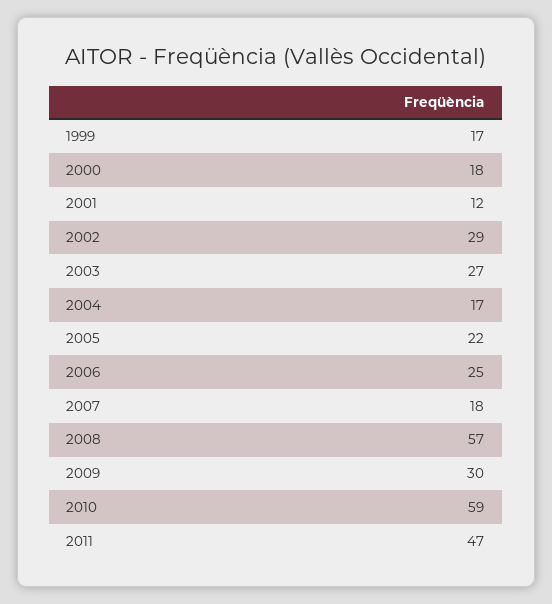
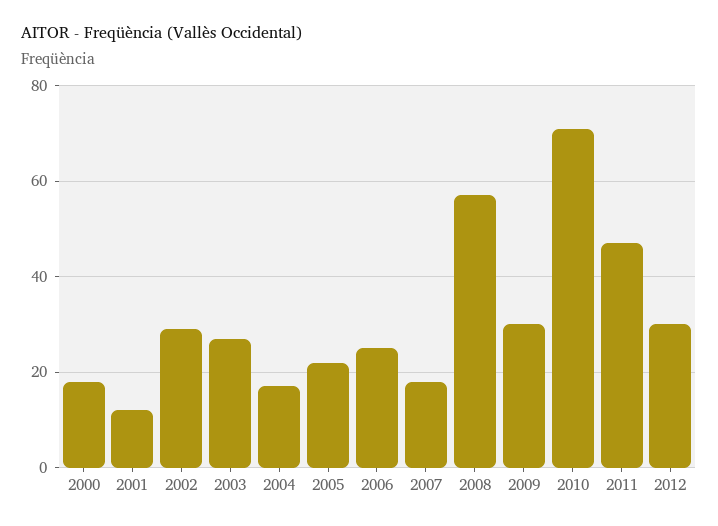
1999: 17 -> none
2010: 59 -> 70
2012: none -> 30

